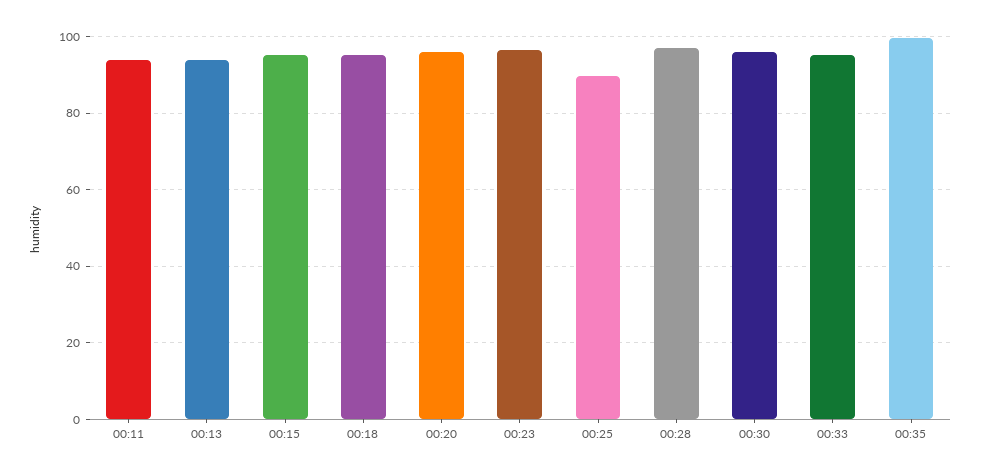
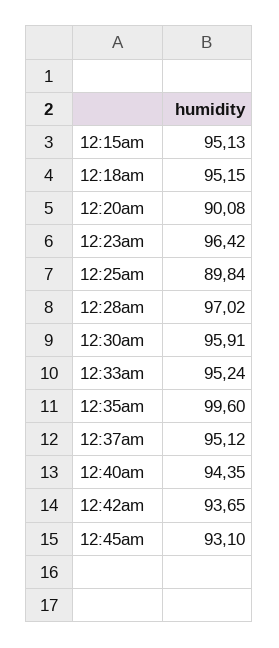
00:11: 94 -> none
00:13: 94 -> none
00:20: 96 -> 90.08
12:37am: none -> 95.12
12:40am: none -> 94.35
12:42am: none -> 93.65
12:45am: none -> 93.1

